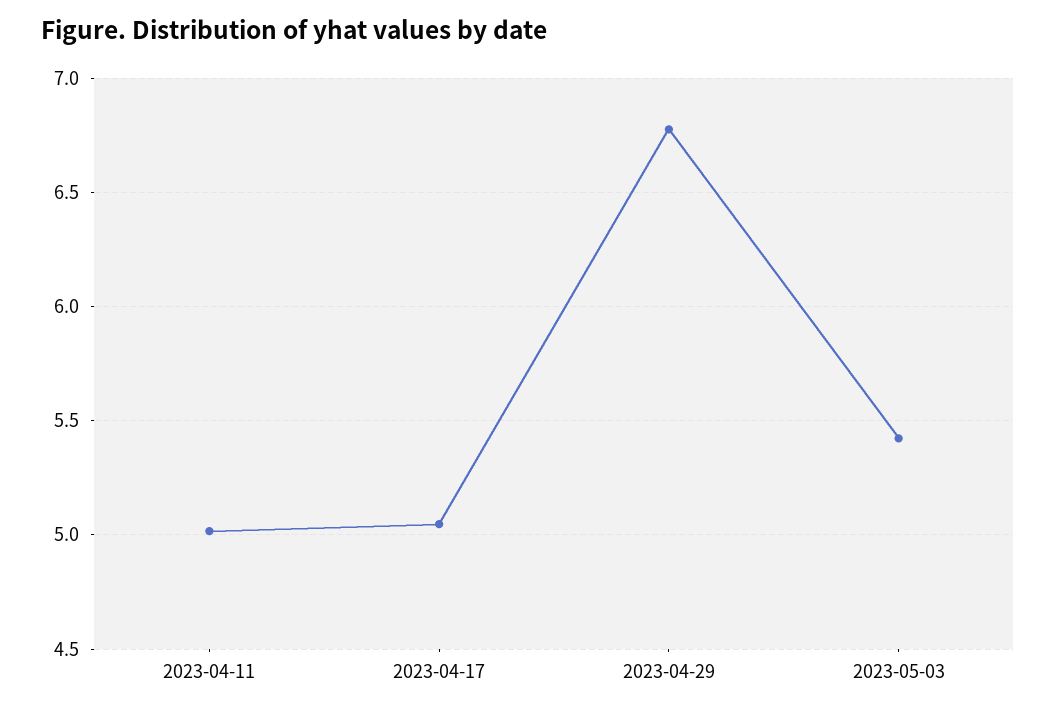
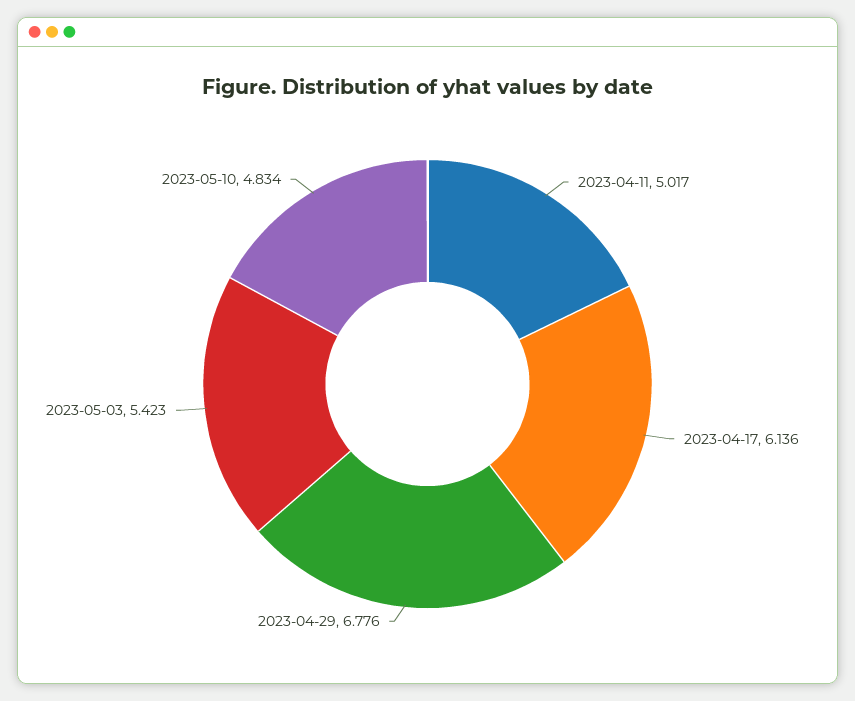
2023-04-17: 5.05 -> 6.136
2023-05-10: none -> 4.834

